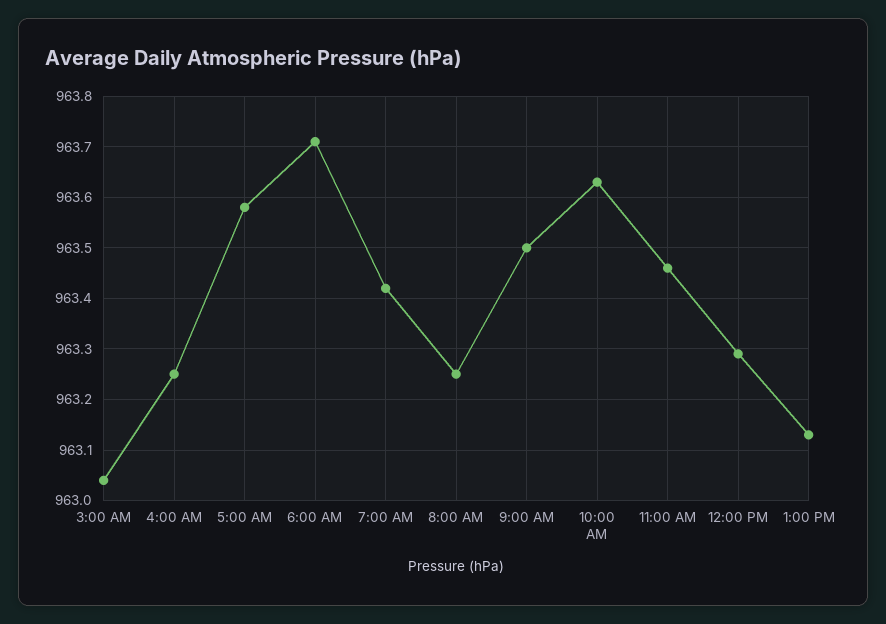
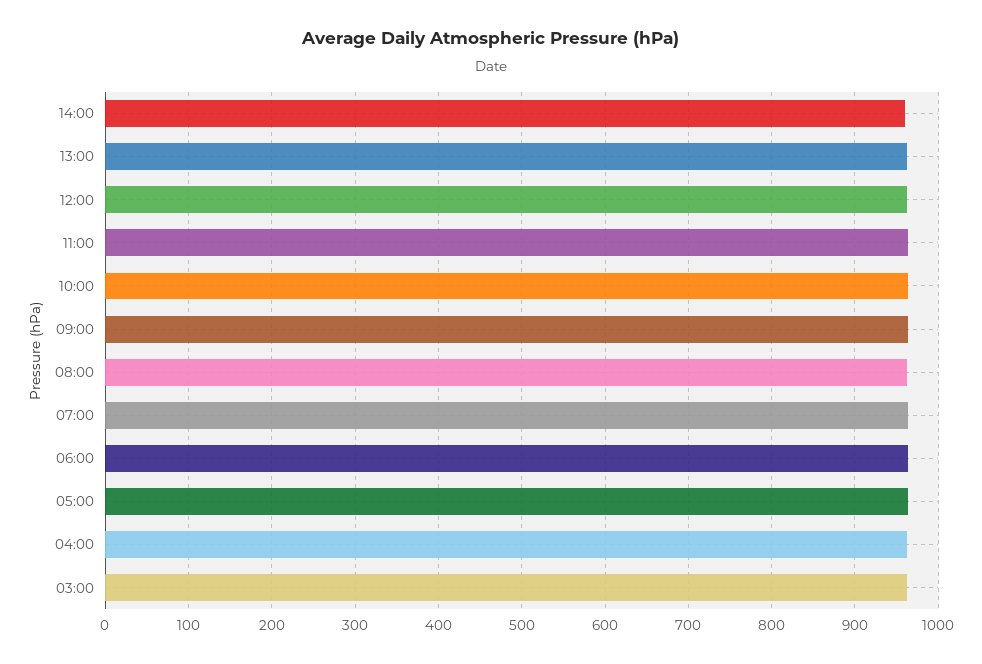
14:00: none -> 960

